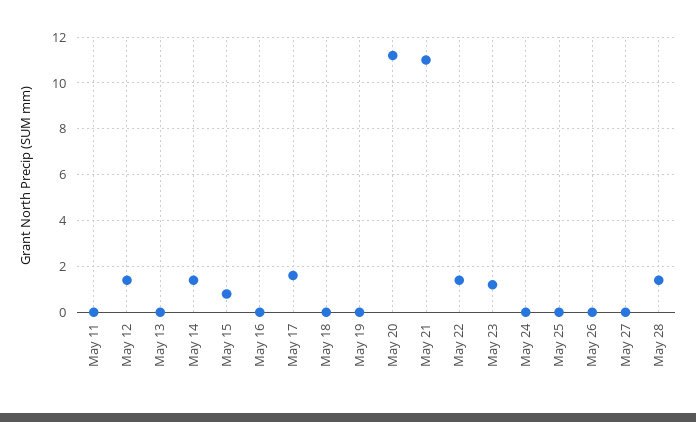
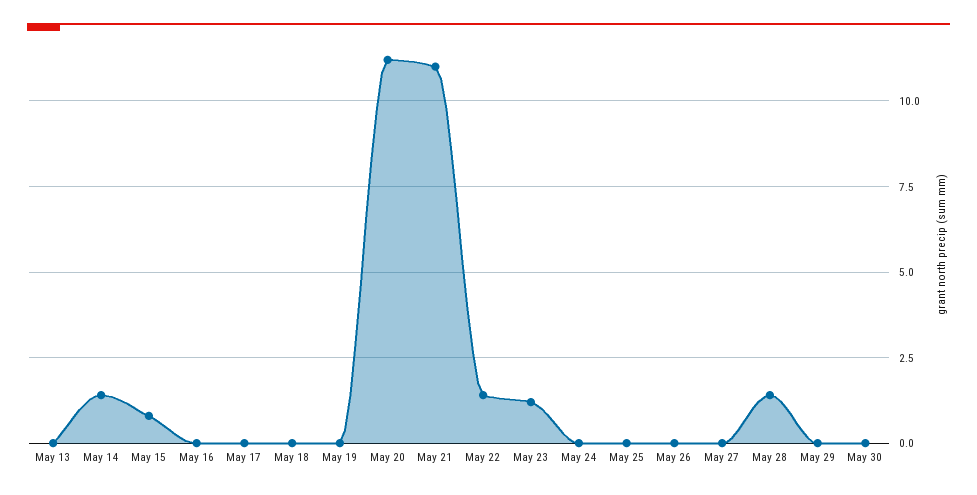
May 11: 0 -> none
May 12: 1.5 -> none
May 17: 1.5 -> 0
May 29: none -> 0
May 30: none -> 0

